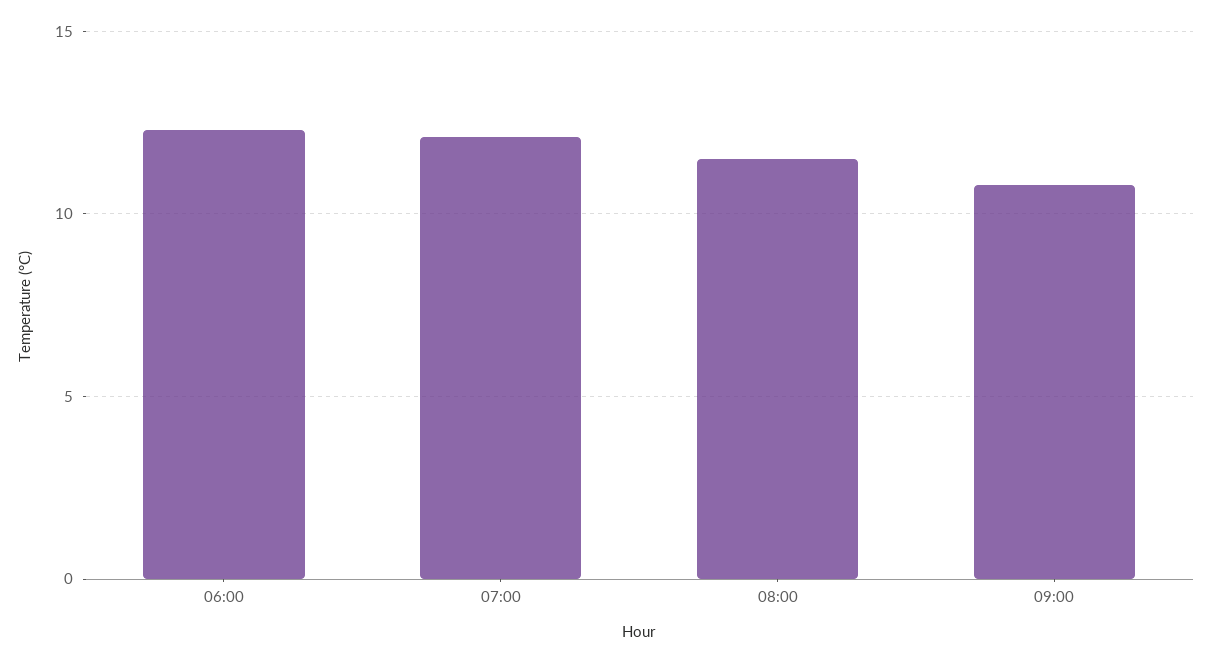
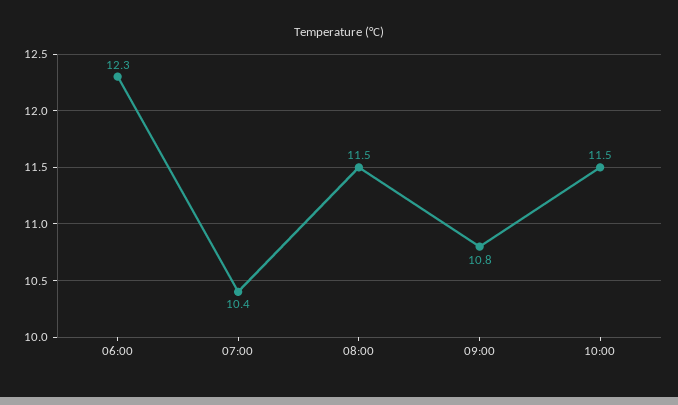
07:00: 12 -> 10.4
10:00: none -> 11.5

